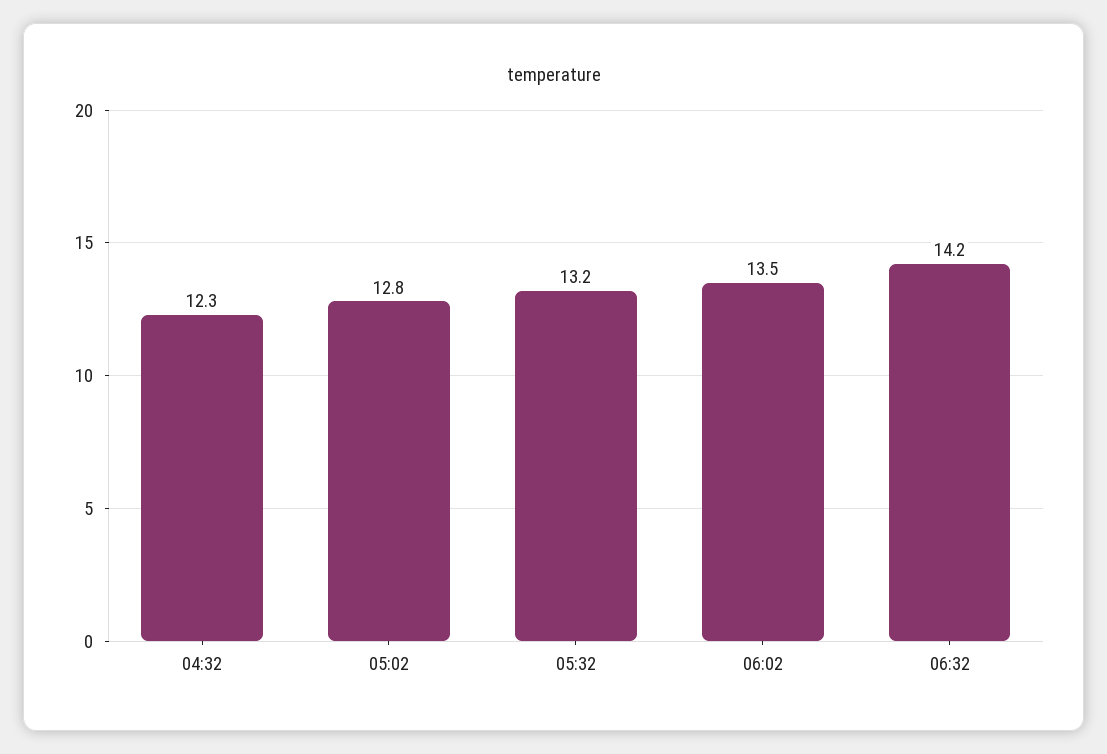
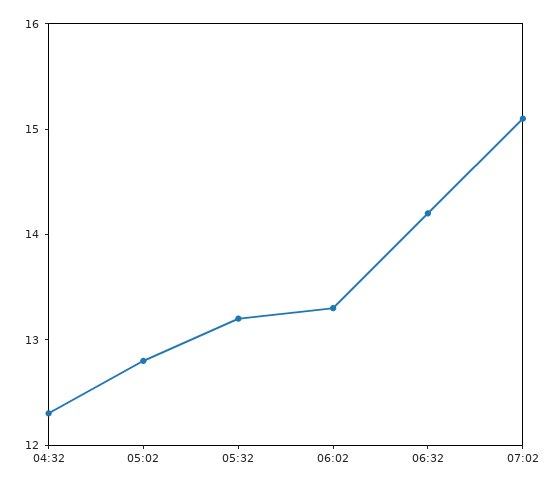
06:02: 13.5 -> 13.3
07:02: none -> 15.1

